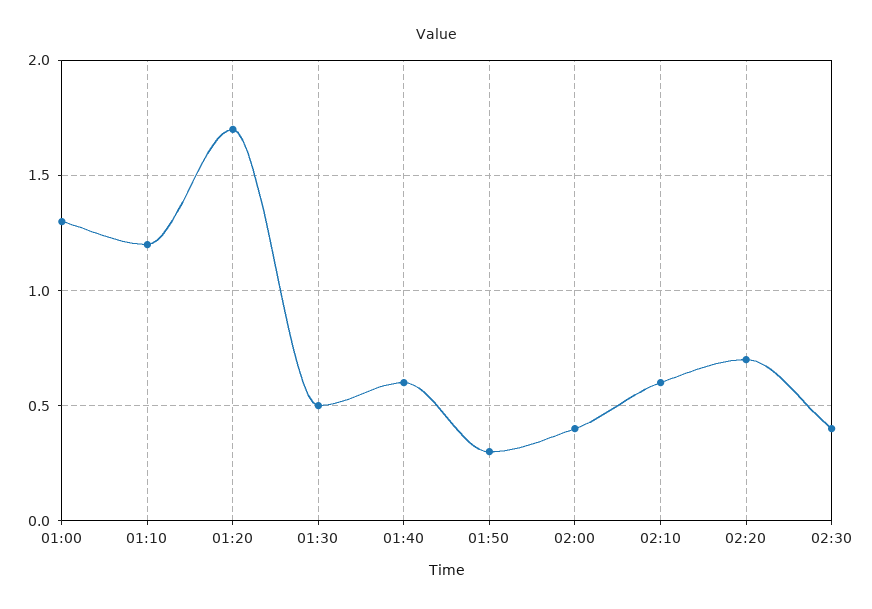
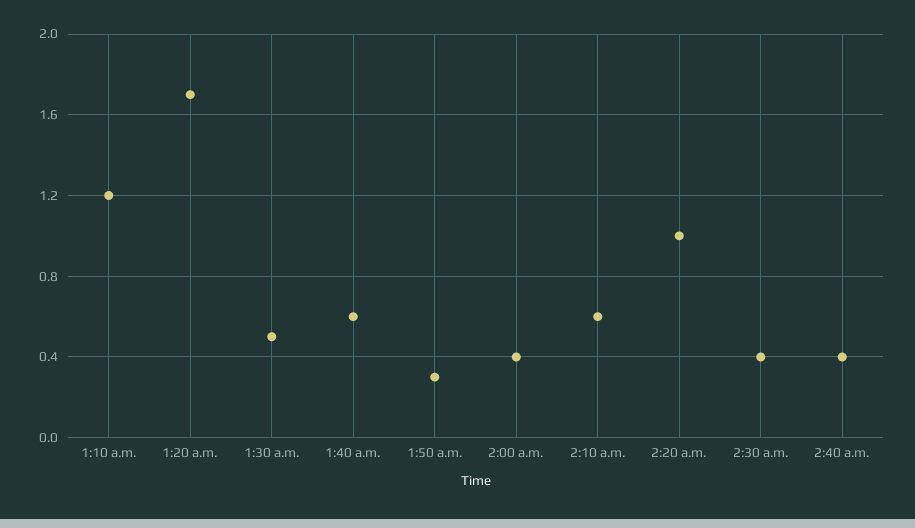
01:00: 1.3 -> none
02:20: 0.7 -> 1
2:40 a.m.: none -> 0.4

